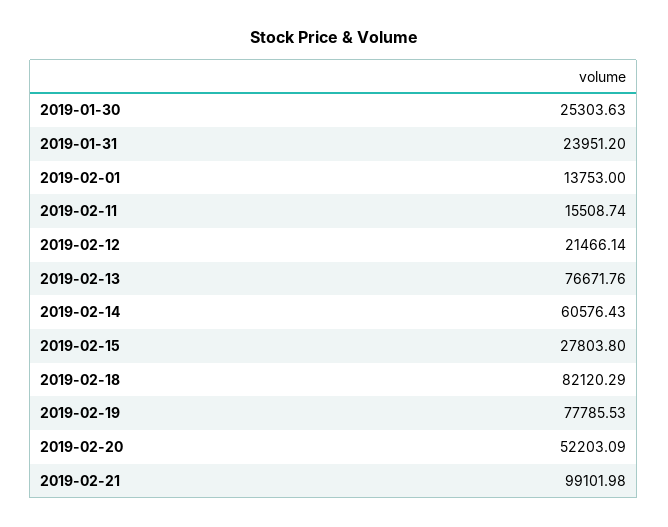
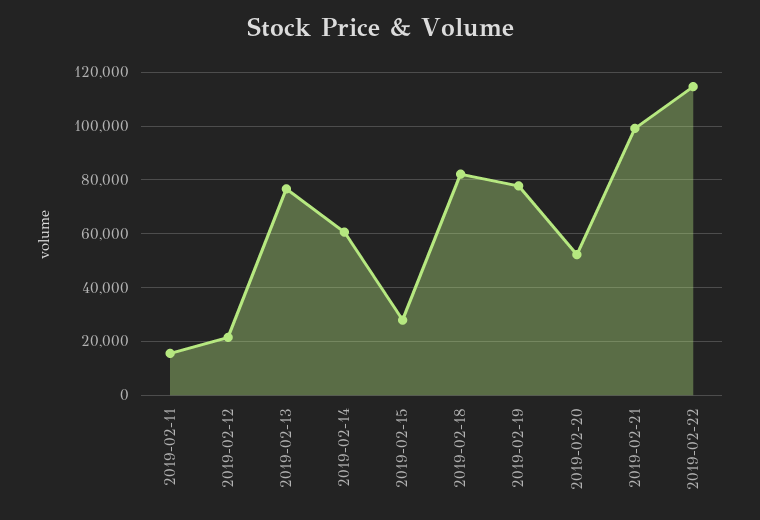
2019-01-30: 25303.63 -> none
2019-01-31: 23951.2 -> none
2019-02-01: 13753 -> none
2019-02-22: none -> 115000

